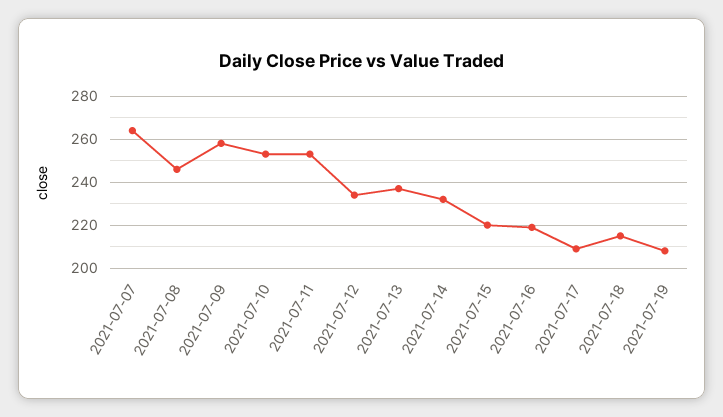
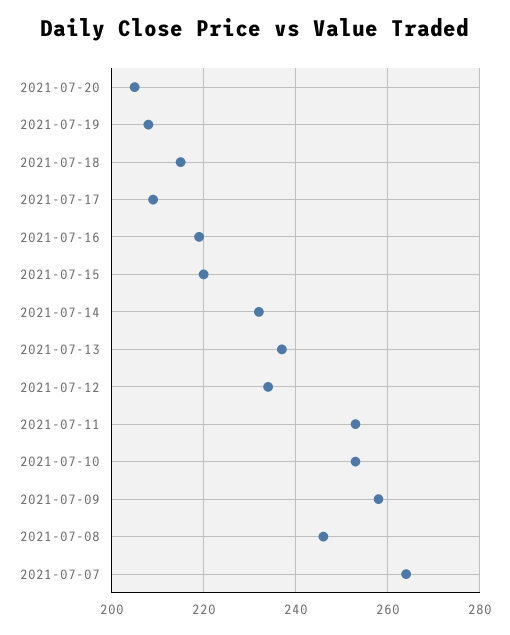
2021-07-20: none -> 205

